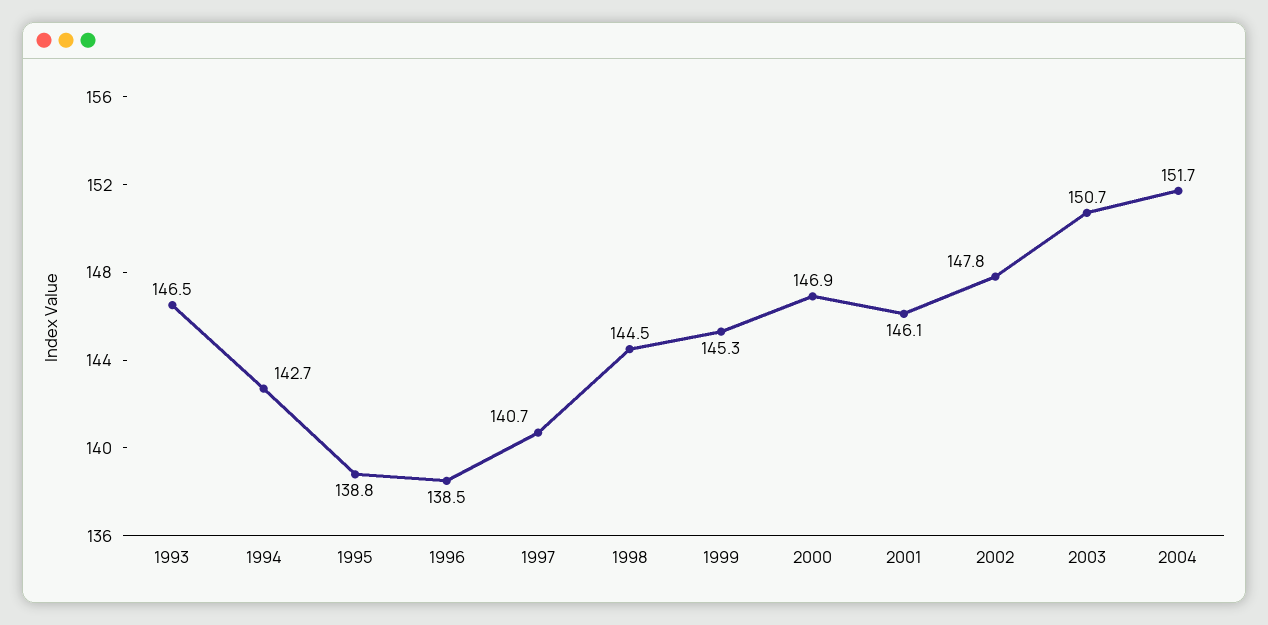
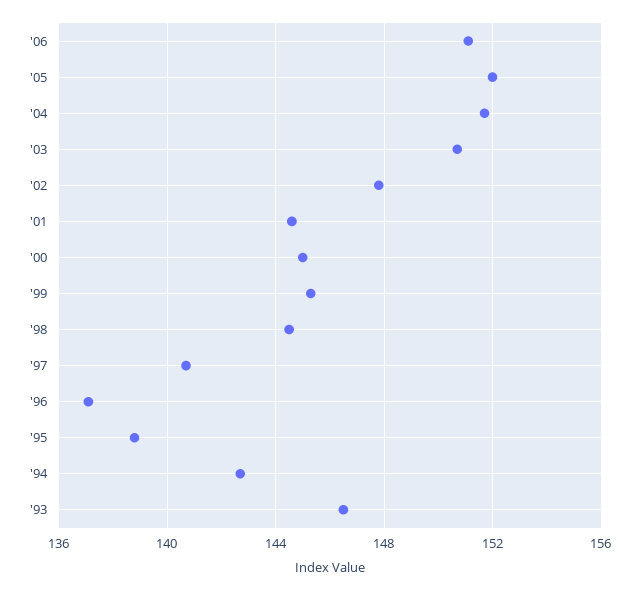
1996: 138.5 -> 137
2000: 146.9 -> 145
2001: 146.1 -> 144.5
'06: none -> 151
'05: none -> 152

